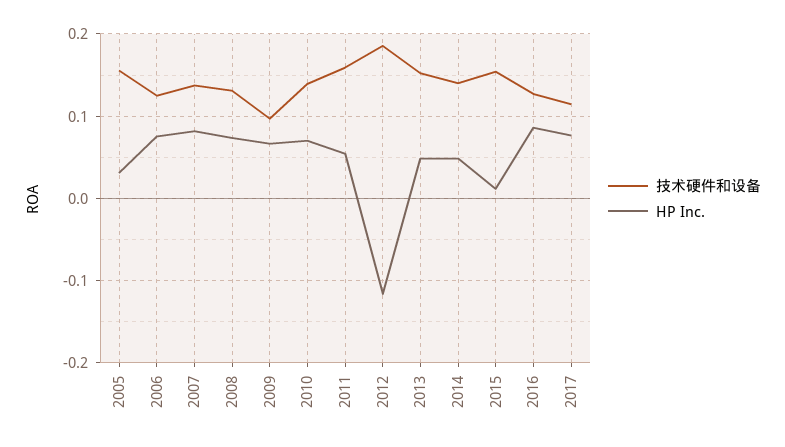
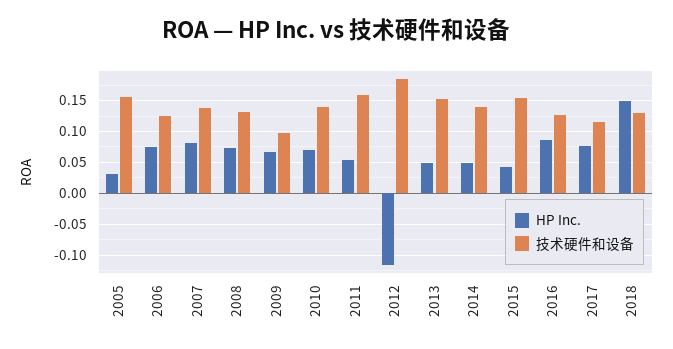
HP Inc., 2015: 0.01 -> 0.04
HP Inc., 2018: none -> 0.15
技术硬件和设备, 2018: none -> 0.13

